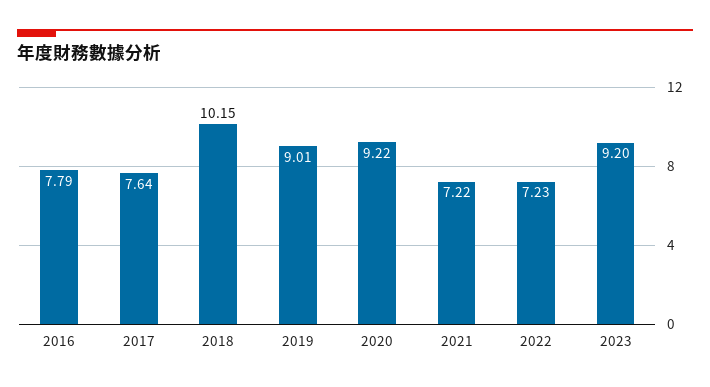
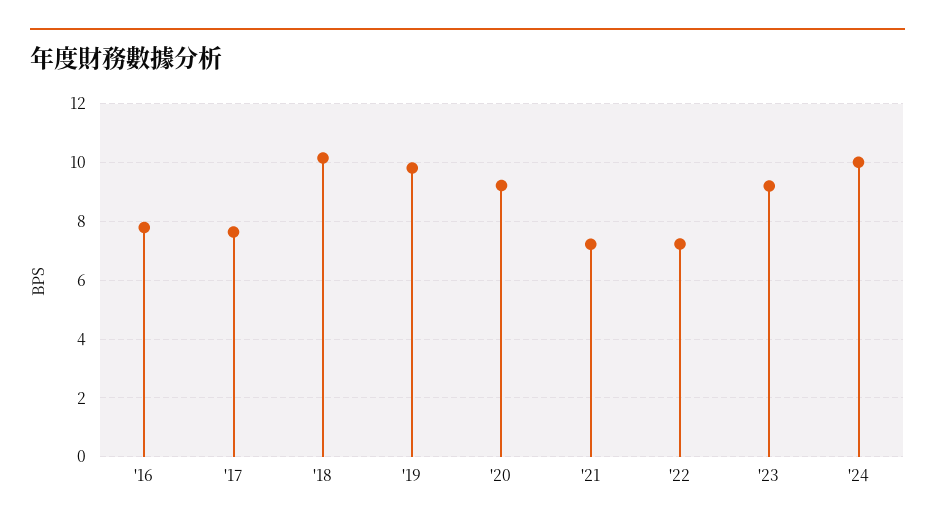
2019: 9.01 -> 9.75
'24: none -> 10

